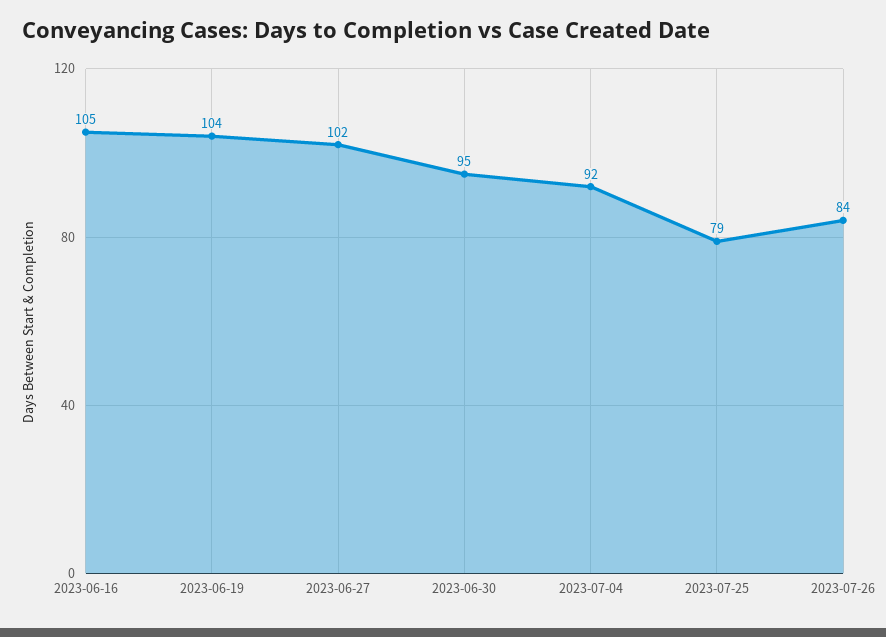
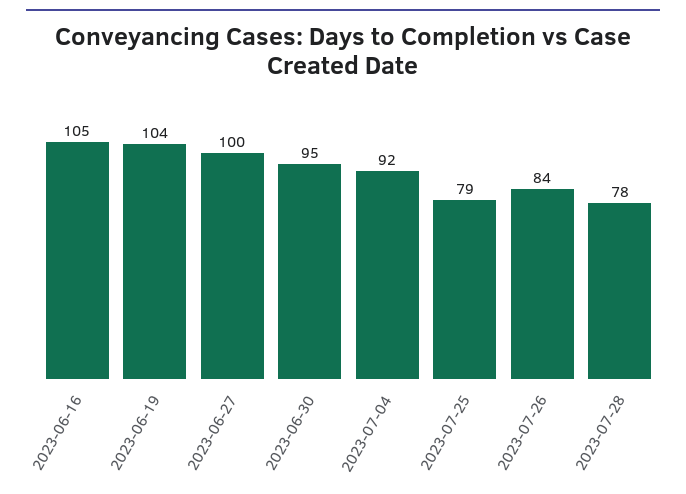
2023-06-27: 102 -> 100
2023-07-28: none -> 78

